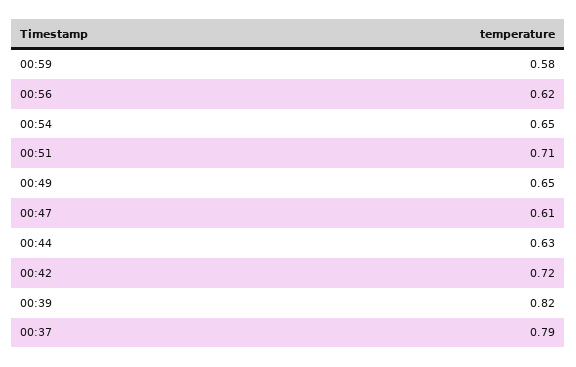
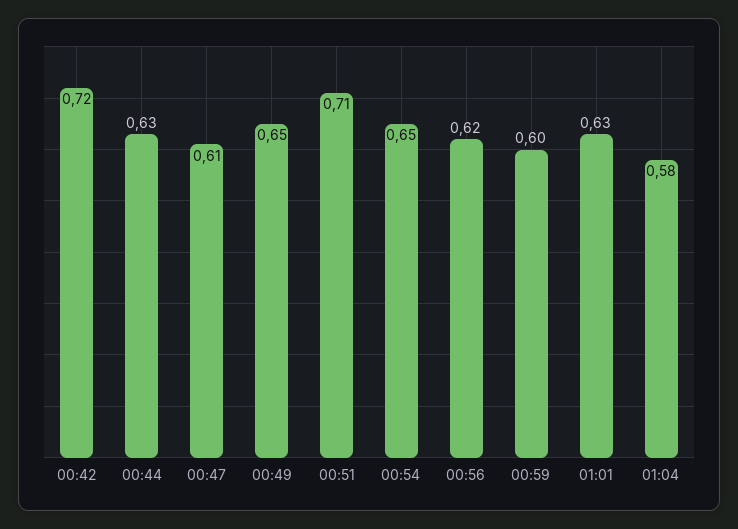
00:59: 0.58 -> 0.6
00:39: 0.82 -> none
00:37: 0.79 -> none
01:01: none -> 0.63
01:04: none -> 0.58

